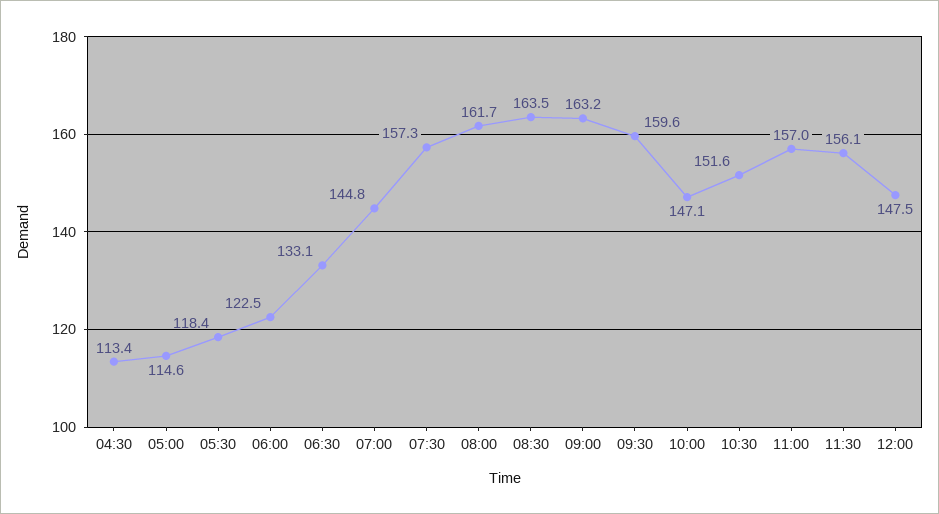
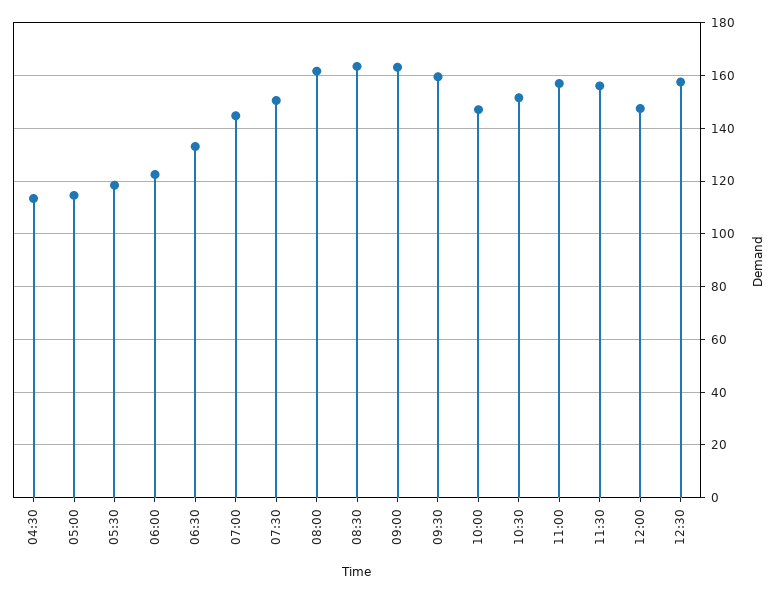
07:30: 157.3 -> 150
12:30: none -> 157.5

